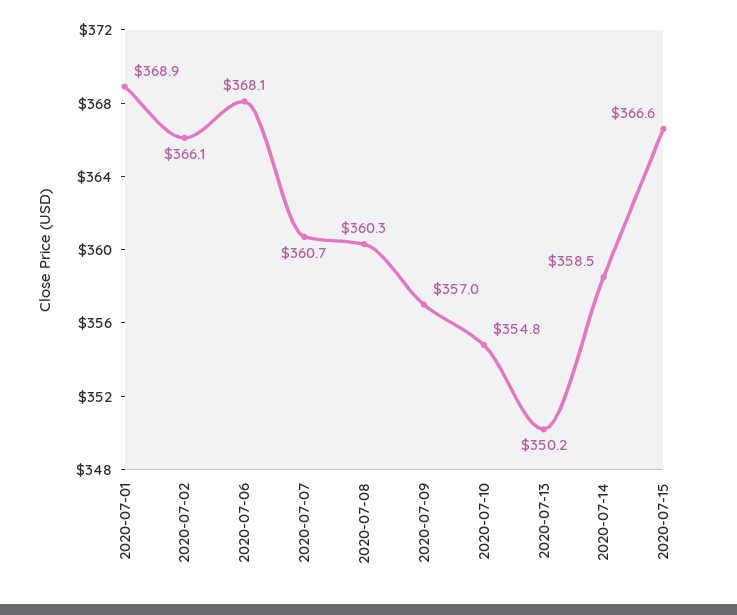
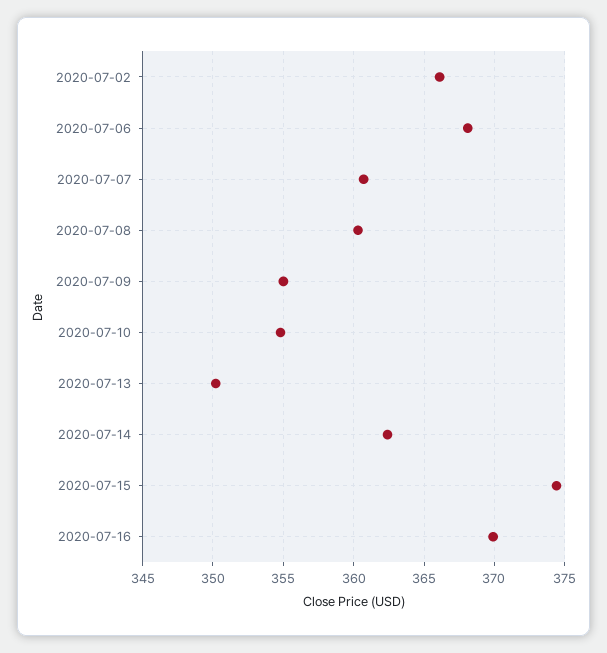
2020-07-01: 368.9 -> none
2020-07-09: 357 -> 355
2020-07-14: 358.5 -> 362.5
2020-07-15: 366.6 -> 374.5
2020-07-16: none -> 370

